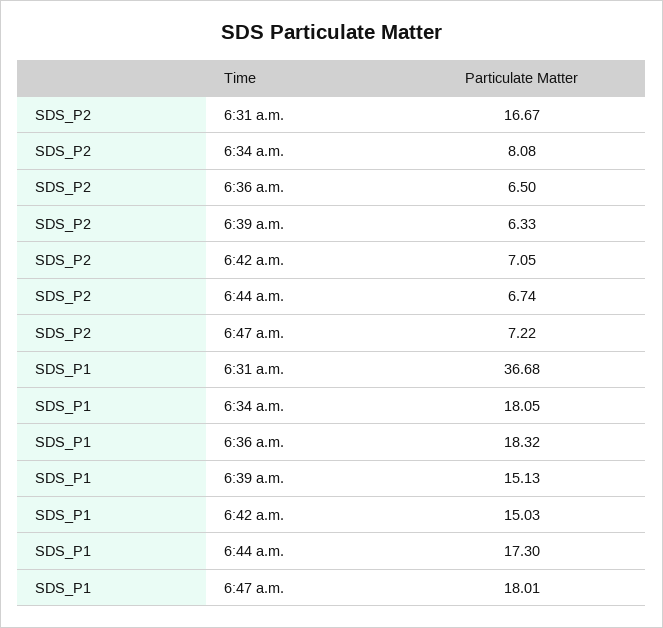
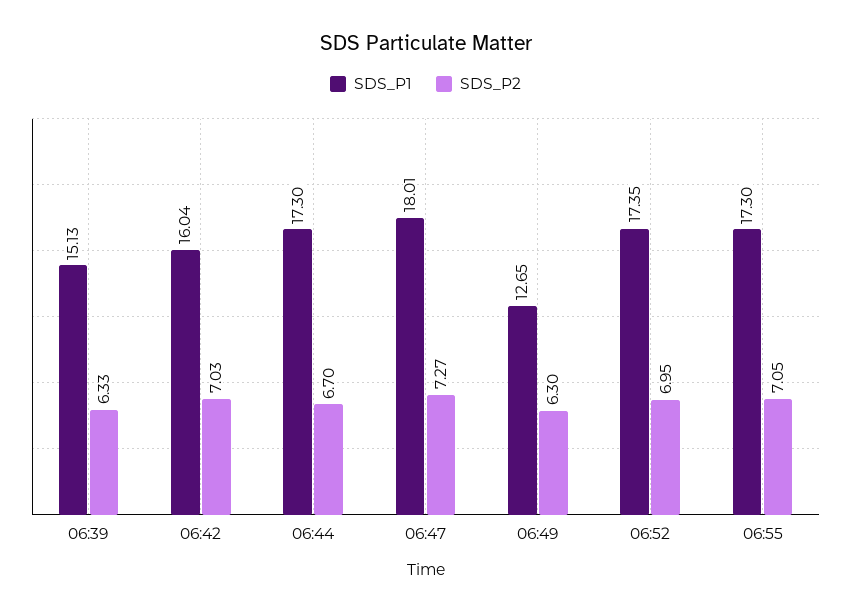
SDS_P2, 6:31 a.m.: 16.67 -> none
SDS_P2, 6:34 a.m.: 8.08 -> none
SDS_P2, 6:36 a.m.: 6.5 -> none
SDS_P2, 6:42 a.m.: 7.05 -> 7.03
SDS_P2, 6:44 a.m.: 6.74 -> 6.7
SDS_P2, 6:47 a.m.: 7.22 -> 7.27
SDS_P1, 6:31 a.m.: 36.68 -> none
SDS_P1, 6:34 a.m.: 18.05 -> none
SDS_P1, 6:36 a.m.: 18.32 -> none
SDS_P1, 6:42 a.m.: 15.03 -> 16.04
SDS_P1, 06:49: none -> 12.65
SDS_P2, 06:49: none -> 6.3
SDS_P1, 06:52: none -> 17.35
SDS_P2, 06:52: none -> 6.95
SDS_P1, 06:55: none -> 17.3
SDS_P2, 06:55: none -> 7.05

